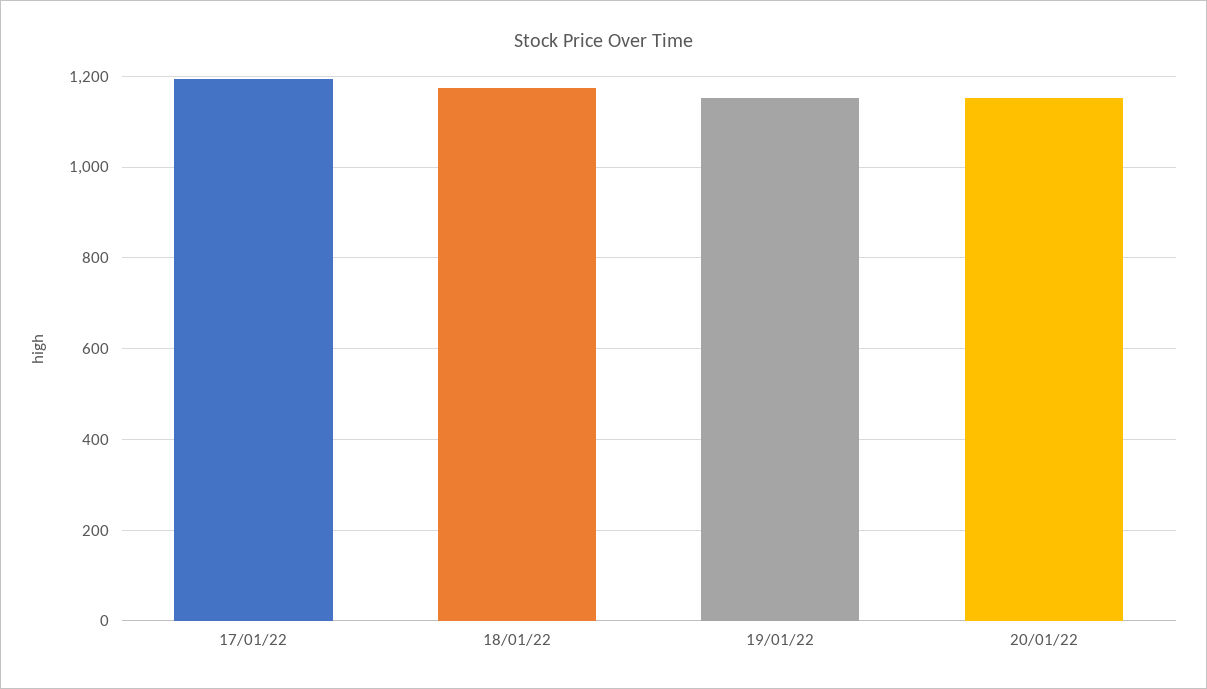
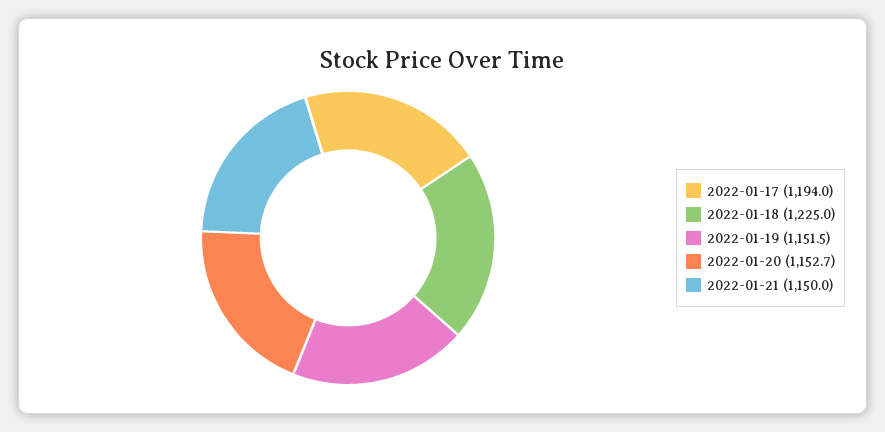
18/01/22: 1180 -> 1225
2022-01-21: none -> 1150

